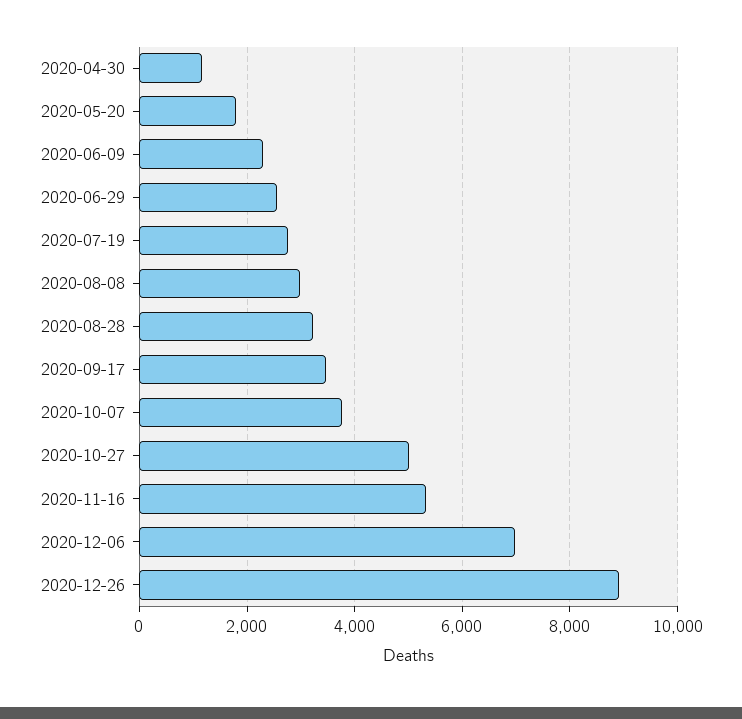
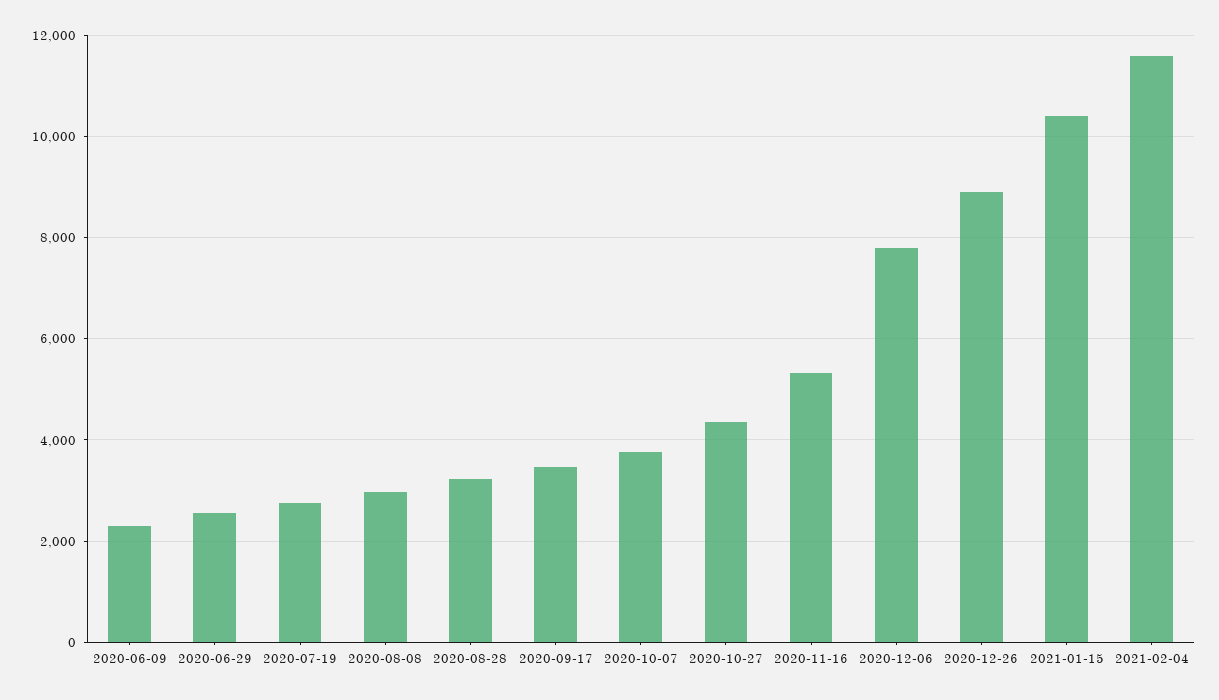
2020-04-30: 1200 -> none
2020-05-20: 1800 -> none
2020-10-27: 5000 -> 4400
2020-12-06: 7000 -> 7800
2021-01-15: none -> 10400
2021-02-04: none -> 11600

